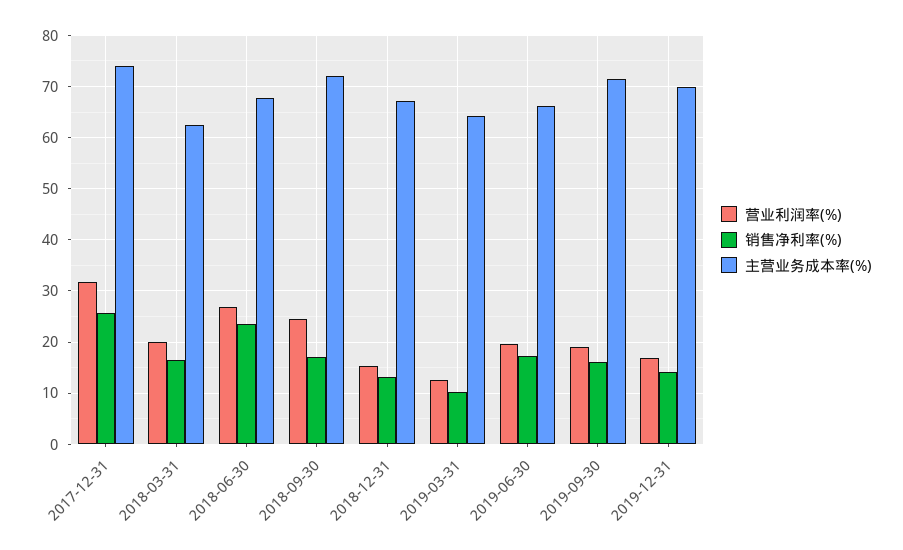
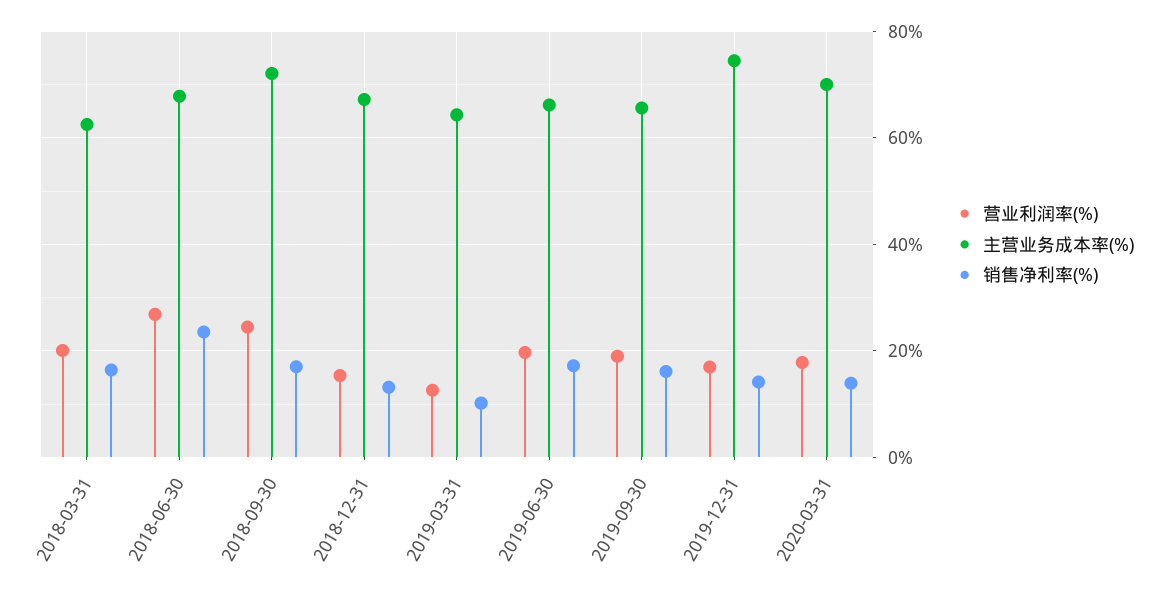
营业利润率(%), 2017-12-31: 32 -> none
销售净利率(%), 2017-12-31: 26 -> none
主营业务成本率(%), 2017-12-31: 74 -> none
主营业务成本率(%), 2019-09-30: 72 -> 66
主营业务成本率(%), 2019-12-31: 70 -> 74
营业利润率(%), 2020-03-31: none -> 18
主营业务成本率(%), 2020-03-31: none -> 70
销售净利率(%), 2020-03-31: none -> 14

